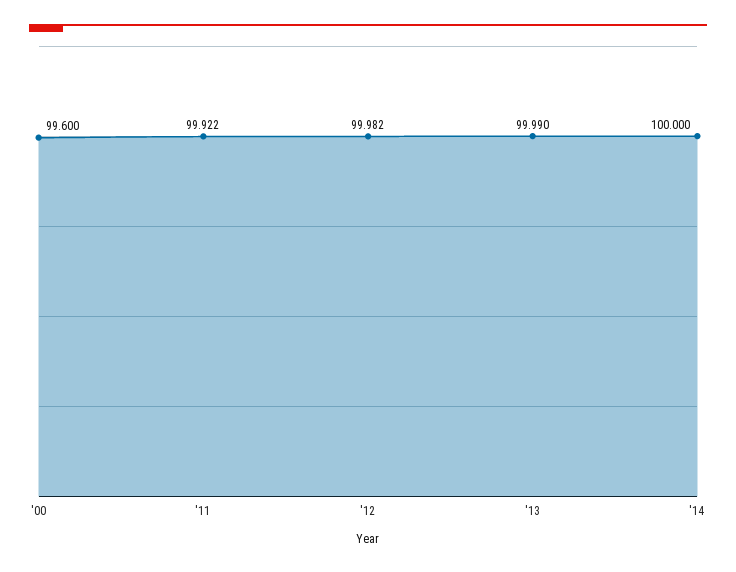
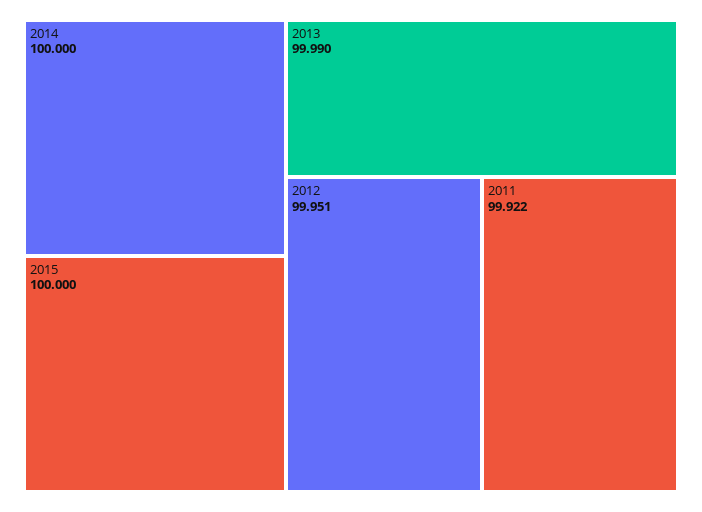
'00: 99.6 -> none
'12: 99.982 -> 99.951
2015: none -> 100

